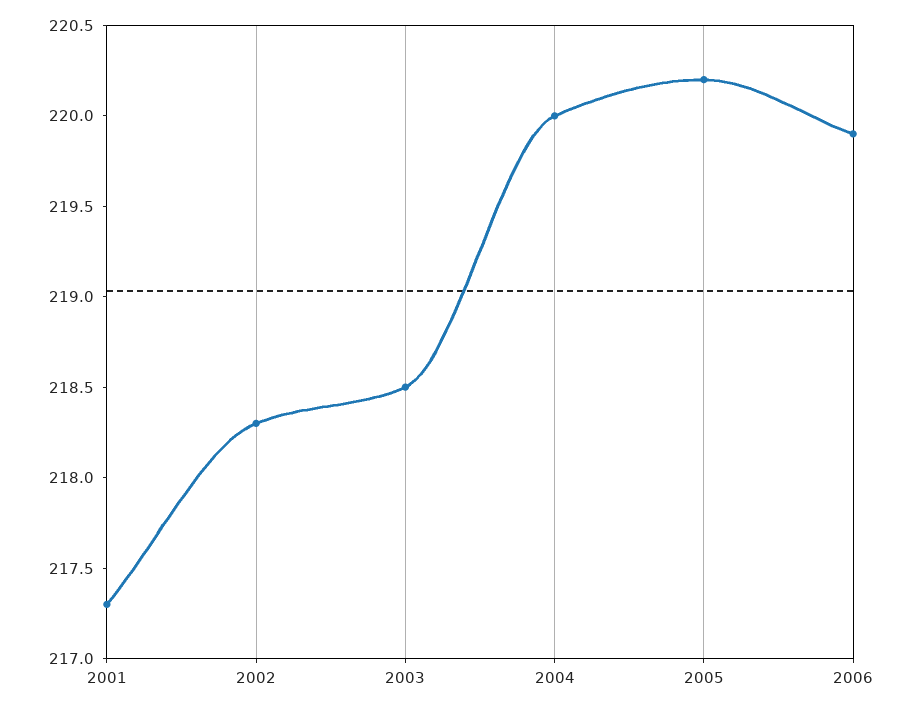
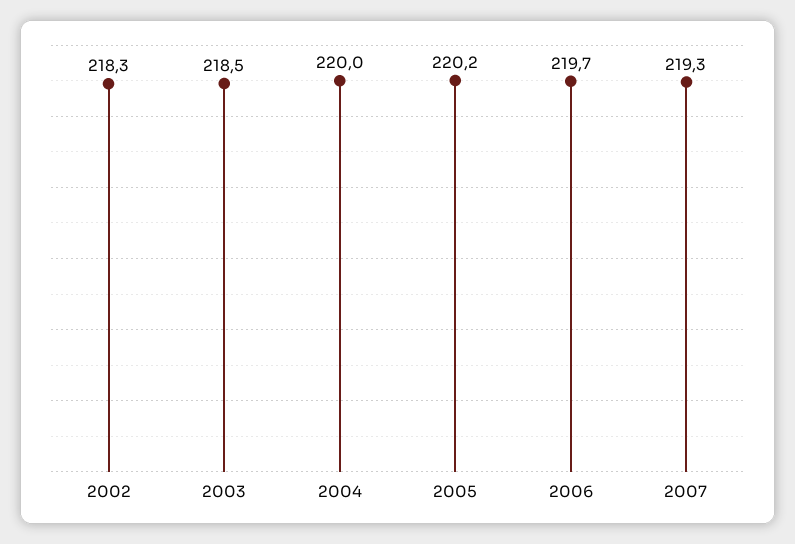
2001: 217.3 -> none
2006: 219.9 -> 219.7
2007: none -> 219.3

